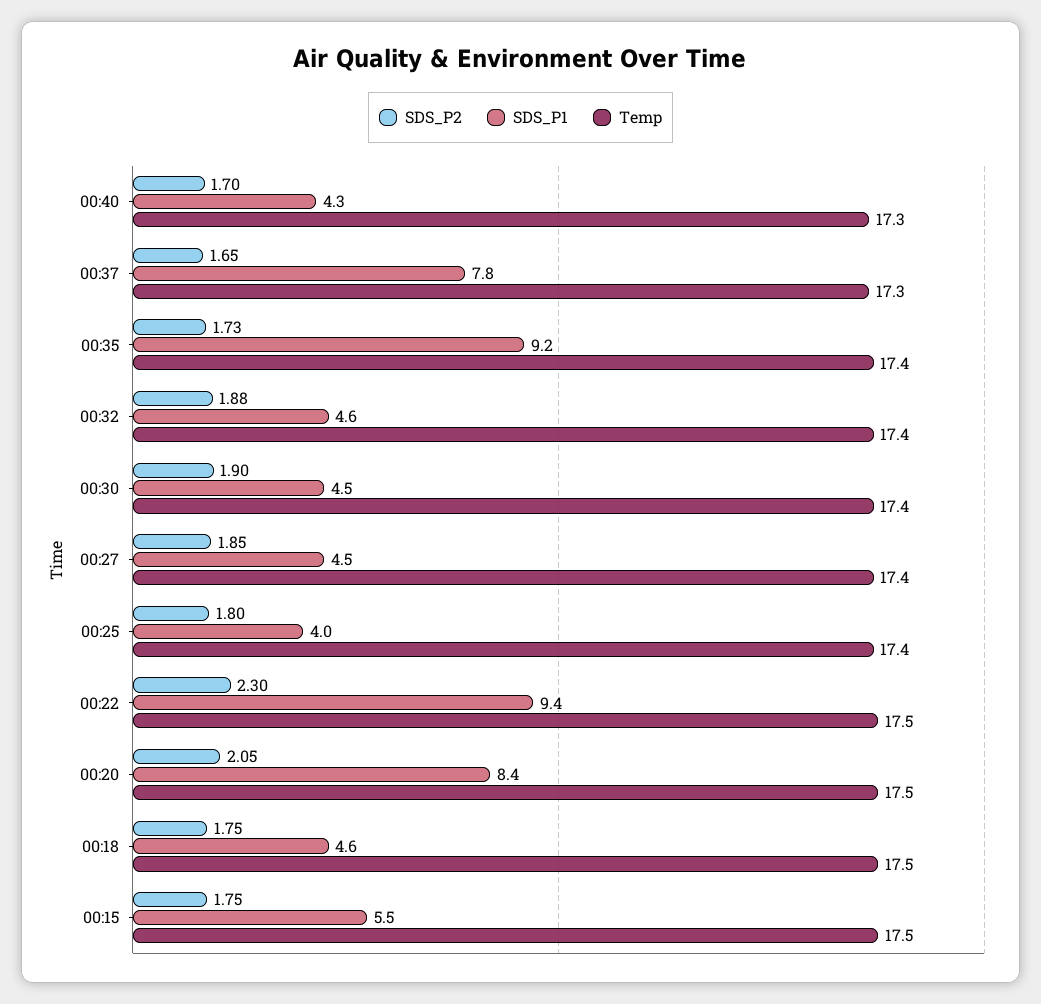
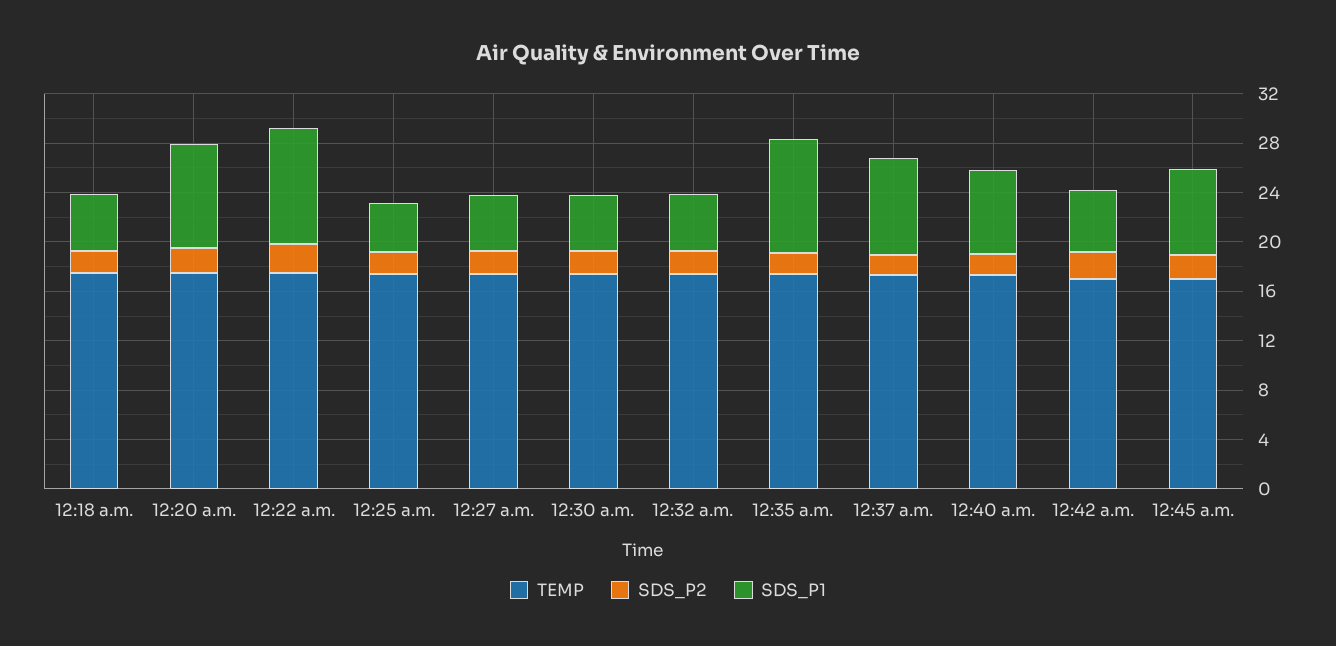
SDS_P1, 00:40: 4.3 -> 7
SDS_P2, 00:15: 1.75 -> none
SDS_P1, 00:15: 5.5 -> none
Temp, 00:15: 17.5 -> none
Temp, 12:42 a.m.: none -> 17
SDS_P2, 12:42 a.m.: none -> 2
SDS_P1, 12:42 a.m.: none -> 5
Temp, 12:45 a.m.: none -> 17
SDS_P2, 12:45 a.m.: none -> 2
SDS_P1, 12:45 a.m.: none -> 7

